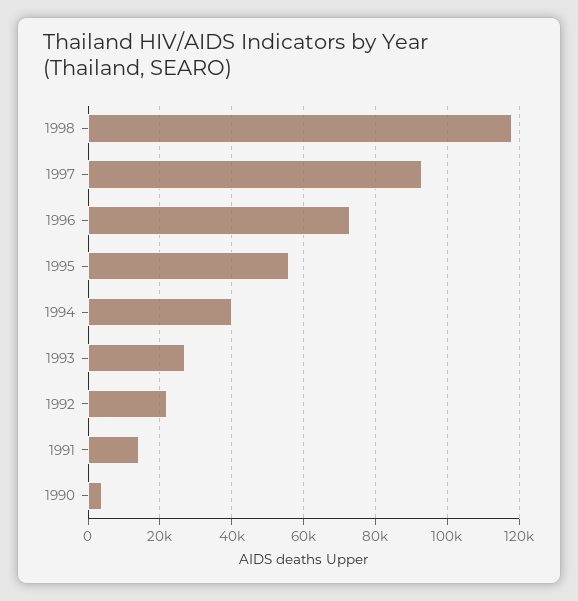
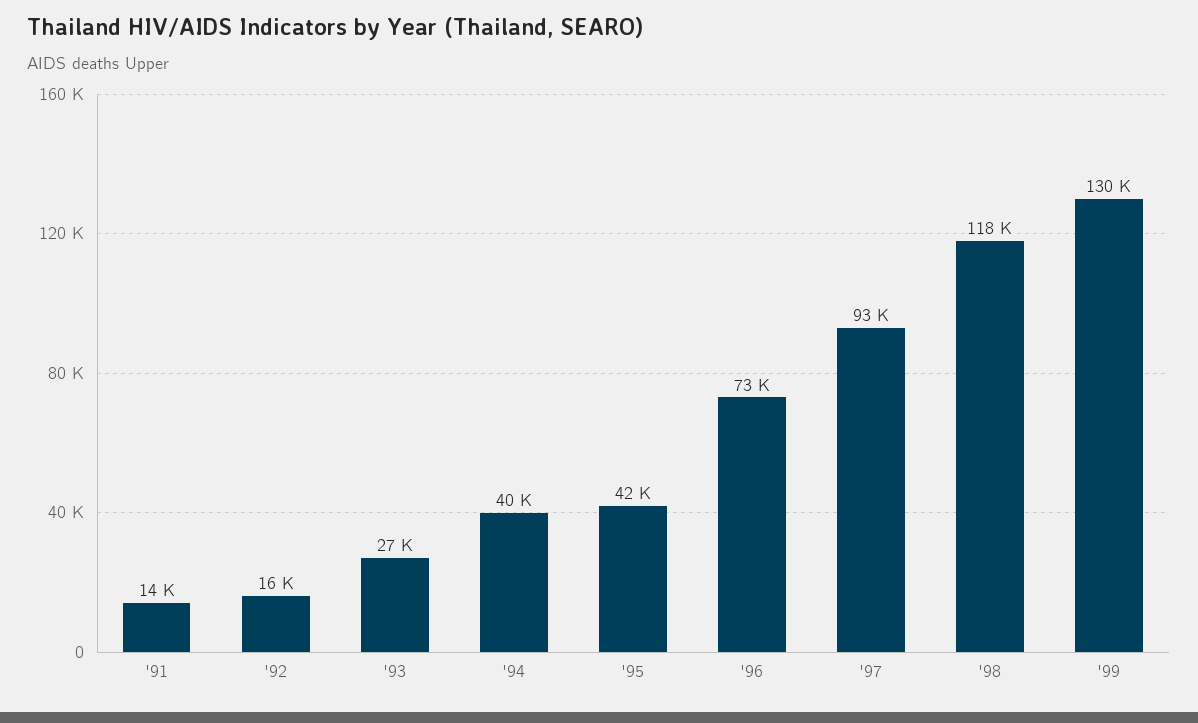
1995: 56000 -> 42000
1992: 22000 -> 16000
1990: 4000 -> none
'99: none -> 130000

